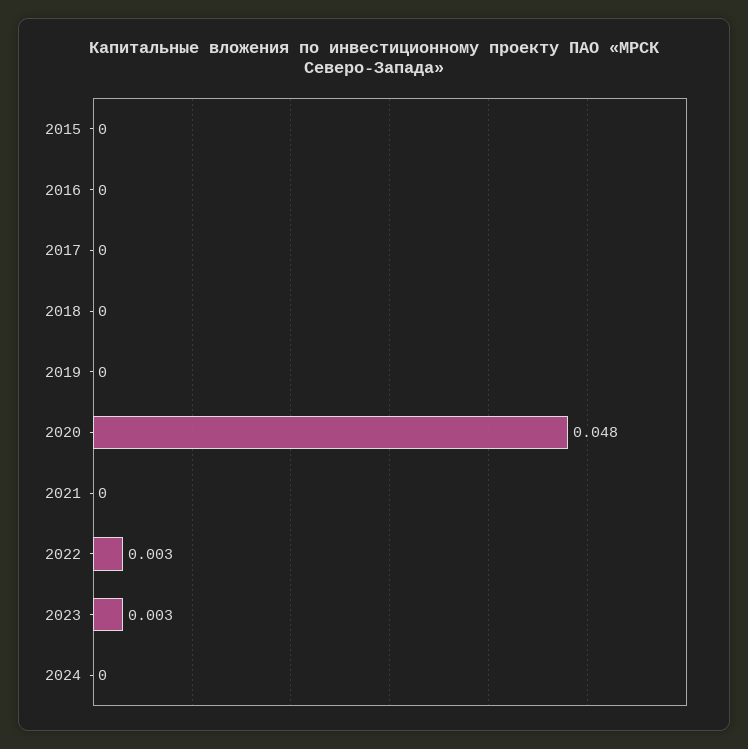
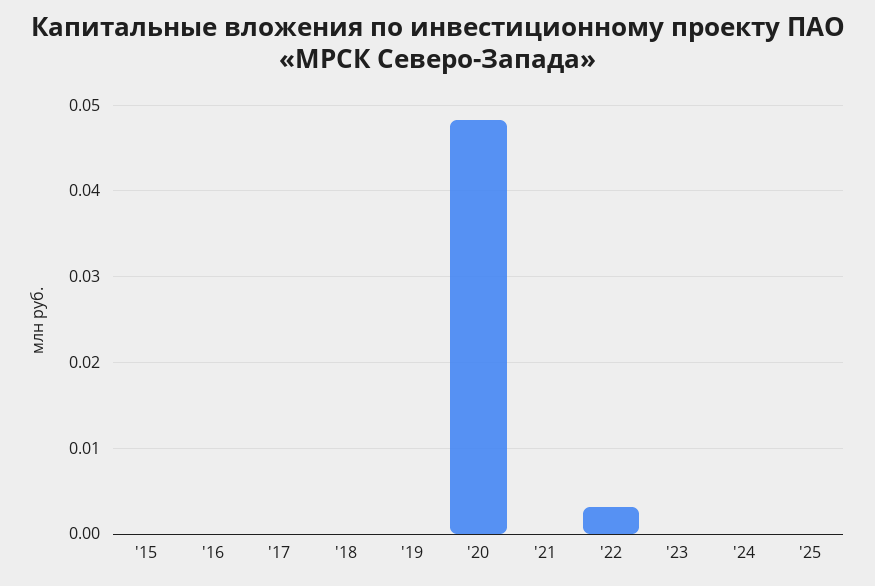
2023: 0.003 -> 0
'25: none -> 0

